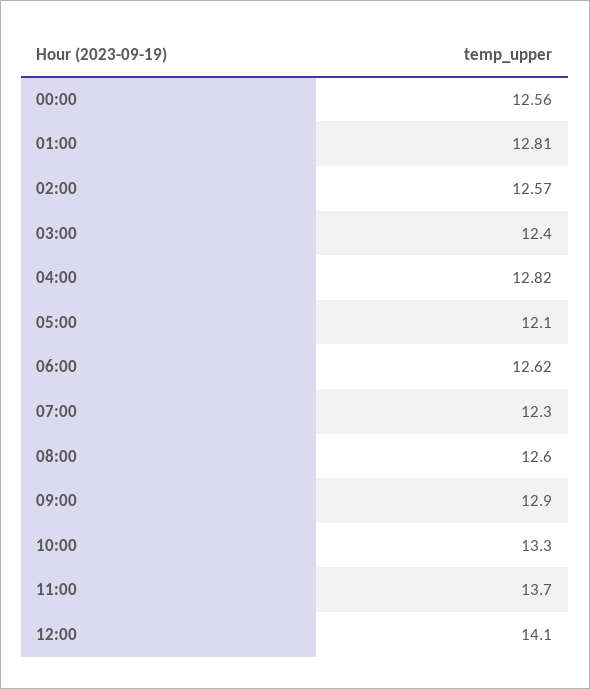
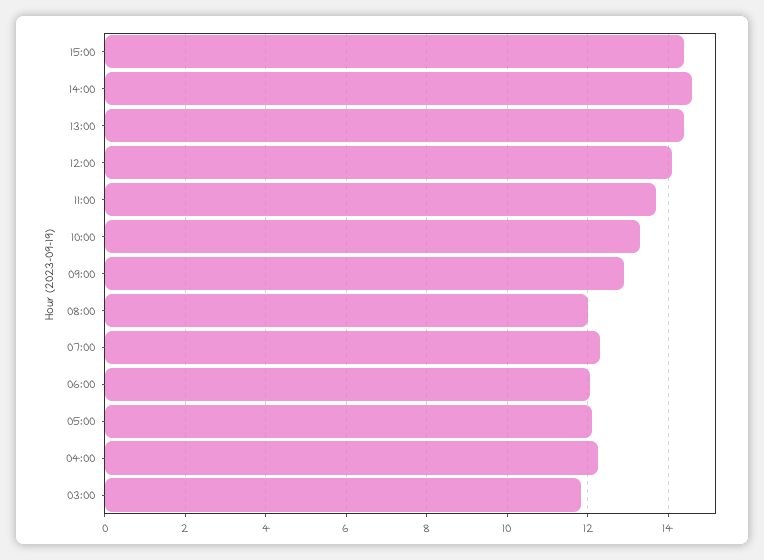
00:00: 12.56 -> none
01:00: 12.81 -> none
02:00: 12.57 -> none
03:00: 12.4 -> 11.8
04:00: 12.82 -> 12.2
06:00: 12.62 -> 12
08:00: 12.6 -> 12
15:00: none -> 14.4
14:00: none -> 14.6
13:00: none -> 14.4

